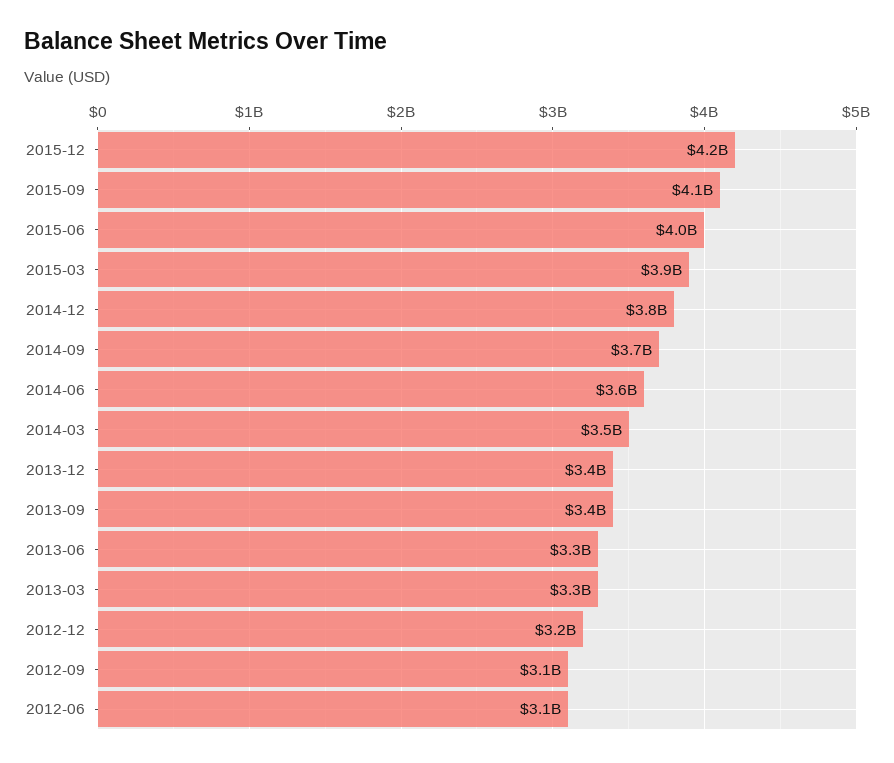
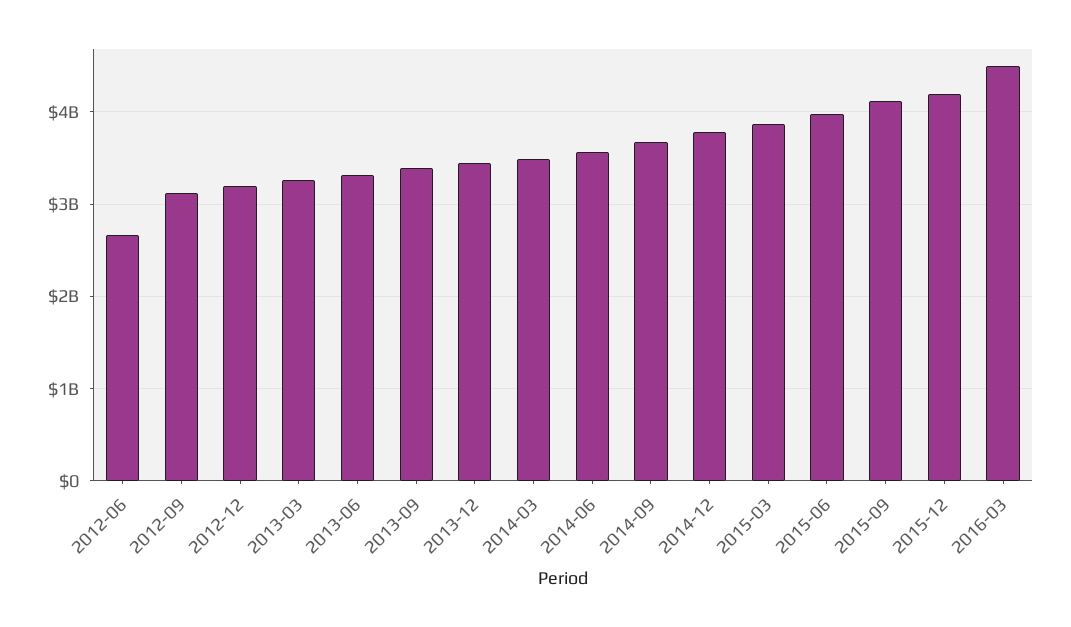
2012-06: 3100000000 -> 2700000000
2016-03: none -> 4500000000

